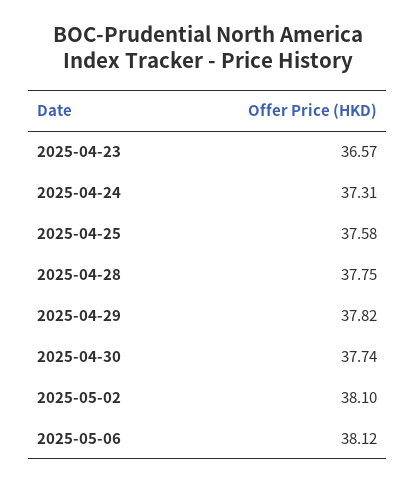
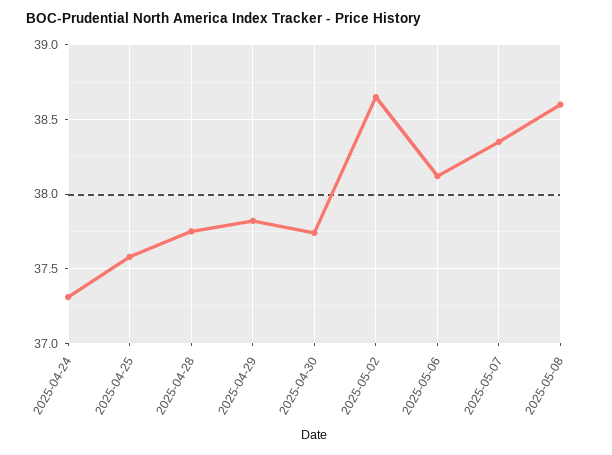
2025-04-23: 36.57 -> none
2025-05-02: 38.1 -> 38.65
2025-05-07: none -> 38.35
2025-05-08: none -> 38.6

